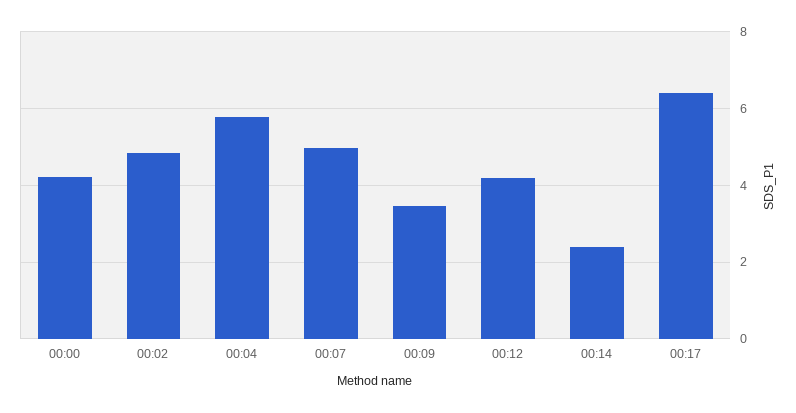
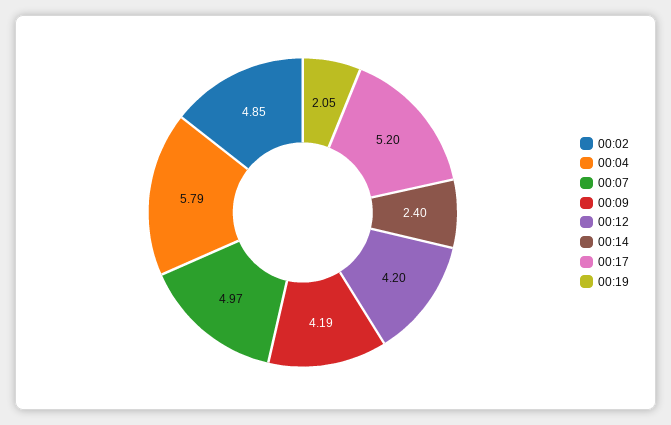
00:00: 4.2 -> none
00:09: 3.4 -> 4.19
00:17: 6.4 -> 5.2
00:19: none -> 2.05

